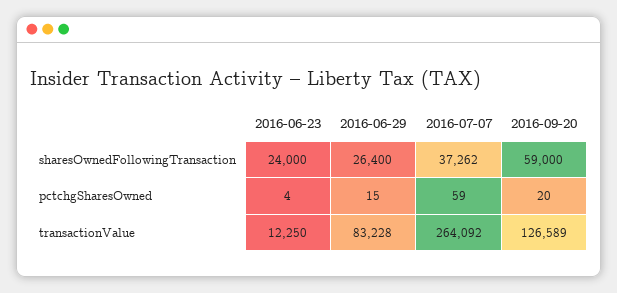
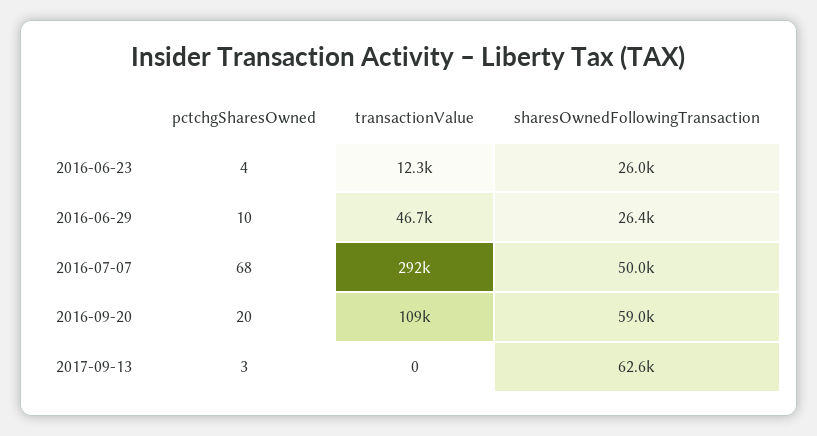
2016-06-23, sharesOwnedFollowingTransaction: 24000 -> 26000
2016-07-07, sharesOwnedFollowingTransaction: 37262 -> 50000
2016-06-29, pctchgSharesOwned: 15 -> 10
2016-07-07, pctchgSharesOwned: 59 -> 68
2016-06-29, transactionValue: 83228 -> 46700
2016-07-07, transactionValue: 264092 -> 292000
2016-09-20, transactionValue: 126589 -> 109000
2017-09-13, pctchgSharesOwned: none -> 3
2017-09-13, transactionValue: none -> 0
2017-09-13, sharesOwnedFollowingTransaction: none -> 62600

